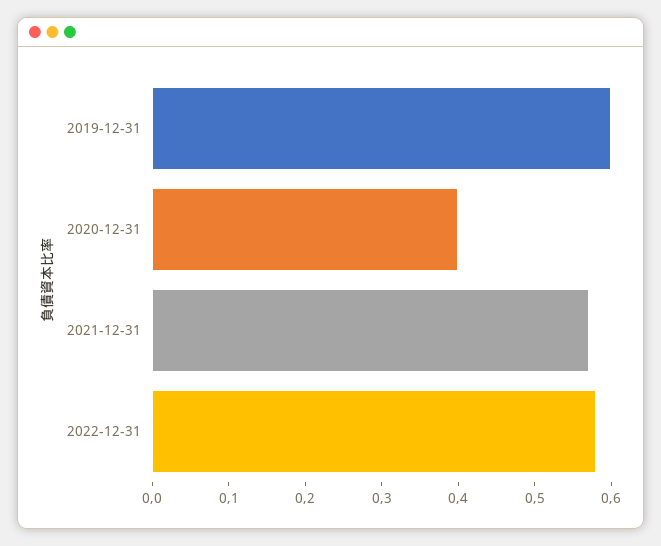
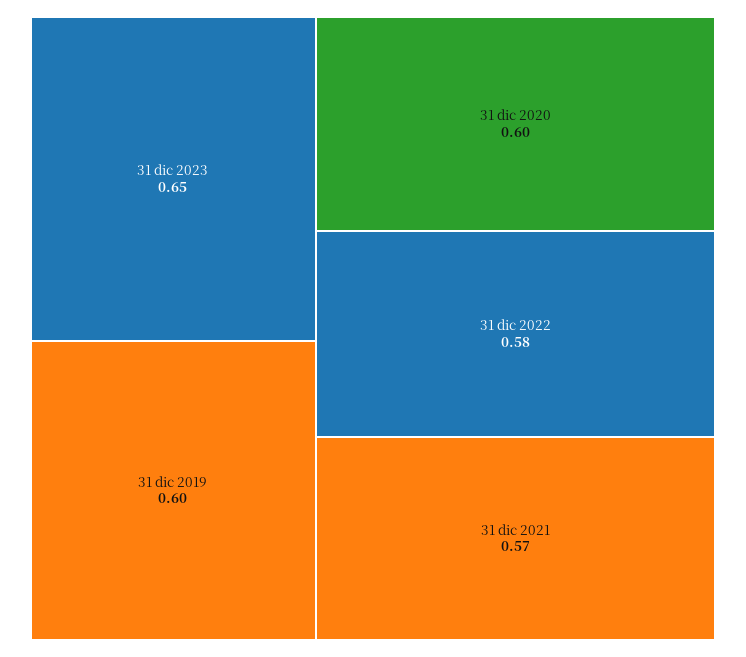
2020-12-31: 0.4 -> 0.6
31 dic 2023: none -> 0.65

